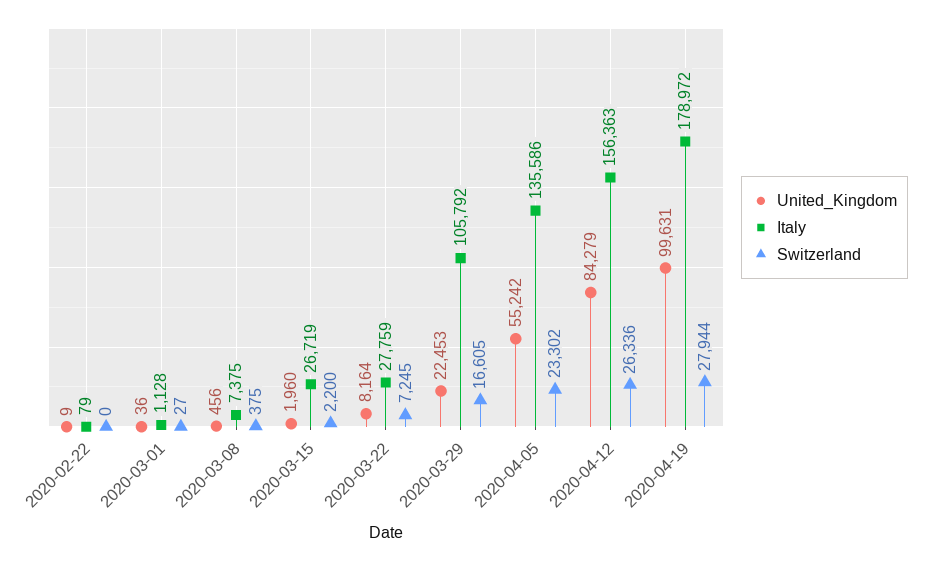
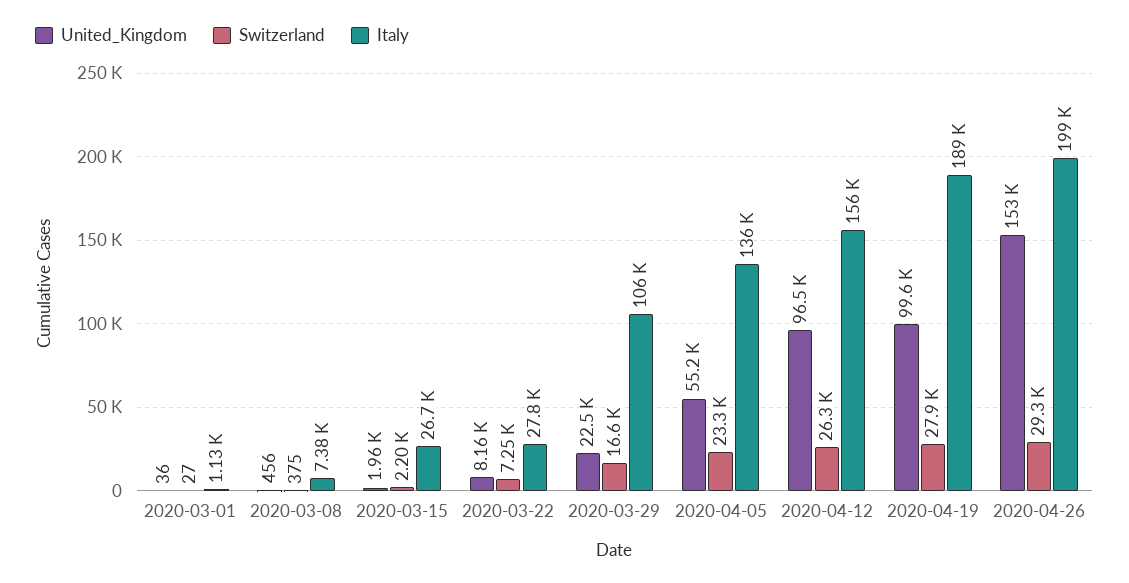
United_Kingdom, 2020-02-22: 9 -> none
Italy, 2020-02-22: 79 -> none
Switzerland, 2020-02-22: 0 -> none
United_Kingdom, 2020-04-12: 84279 -> 96500
Italy, 2020-04-19: 178972 -> 189000
United_Kingdom, 2020-04-26: none -> 153000
Switzerland, 2020-04-26: none -> 29300
Italy, 2020-04-26: none -> 199000

